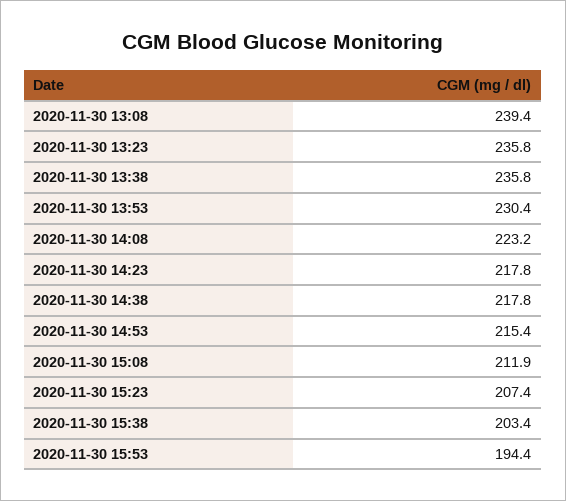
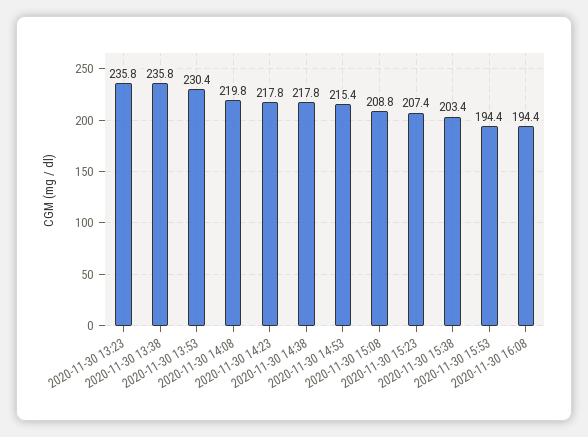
2020-11-30 13:08: 239.4 -> none
2020-11-30 14:08: 223.2 -> 219.8
2020-11-30 15:08: 211.9 -> 208.8
2020-11-30 16:08: none -> 194.4

